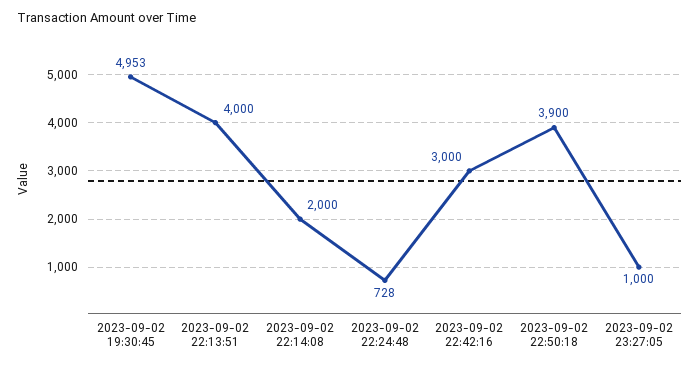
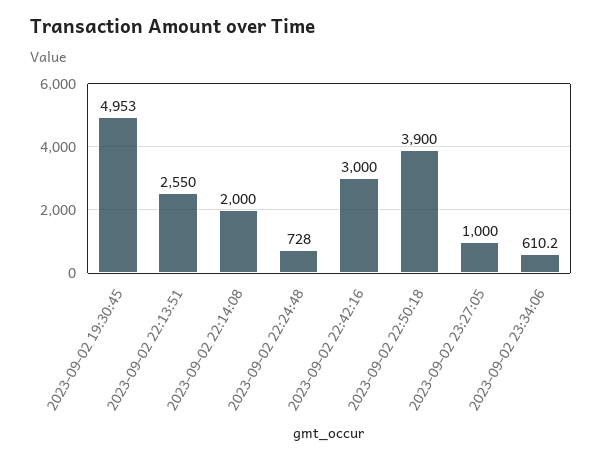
2023-09-02 22:13:51: 4000 -> 2550
2023-09-02 23:34:06: none -> 610.2

